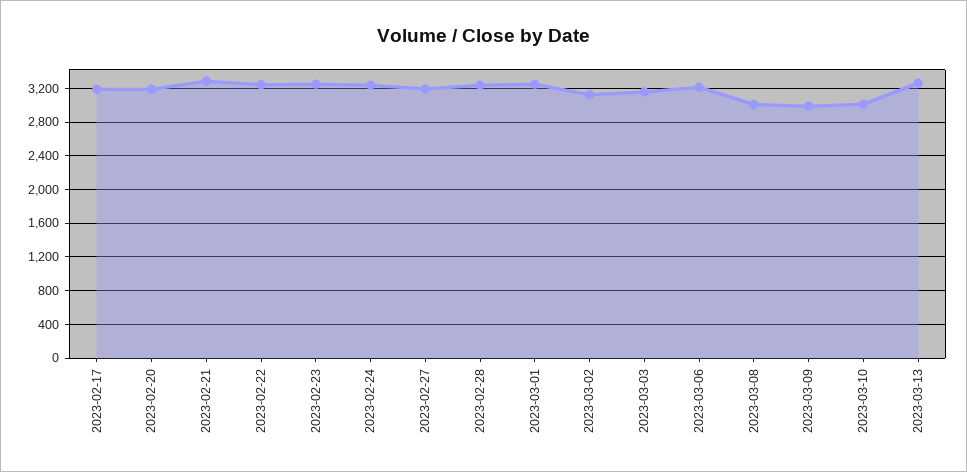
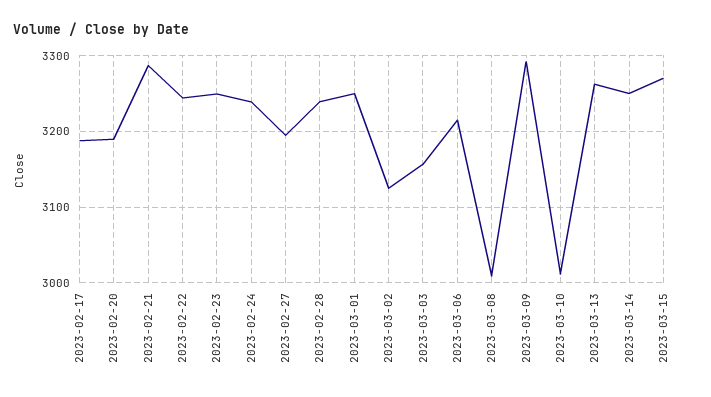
2023-03-09: 3000 -> 3290
2023-03-14: none -> 3250
2023-03-15: none -> 3270

